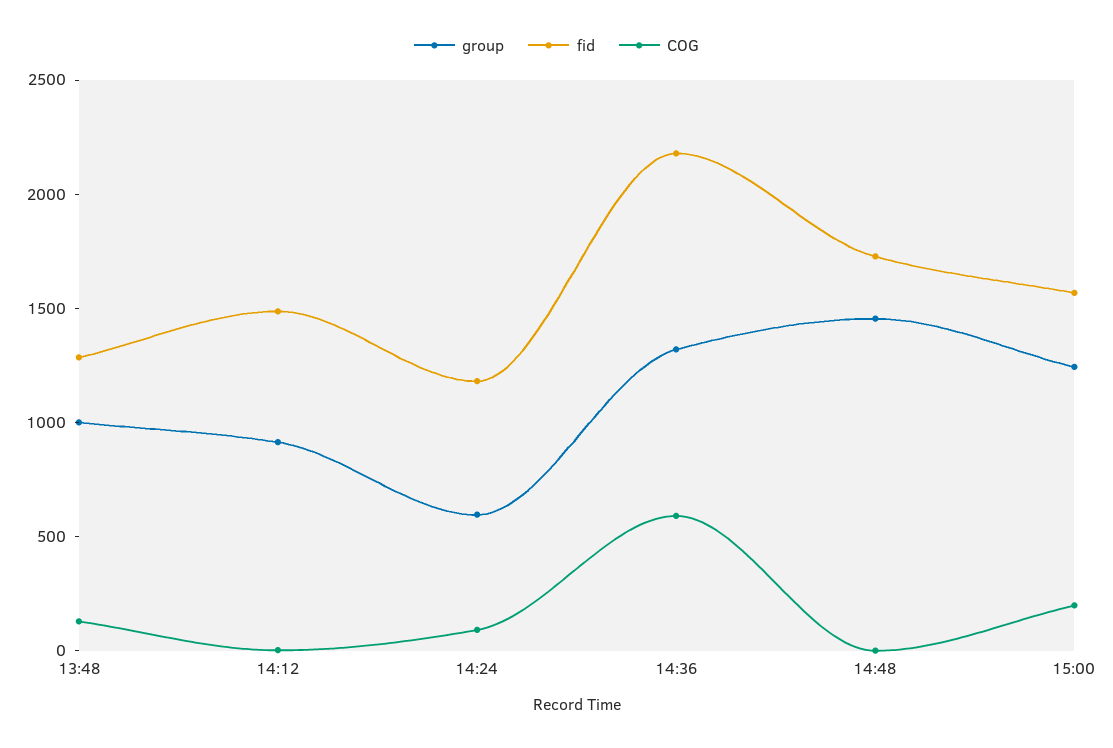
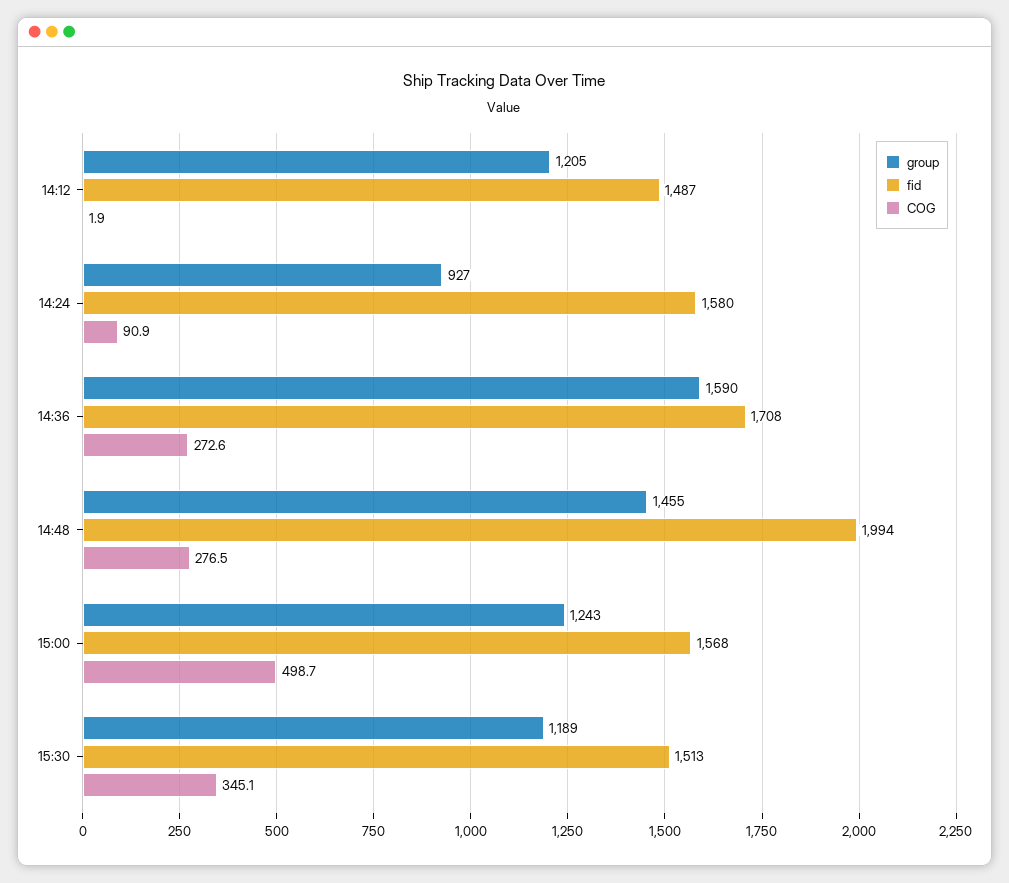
group, 13:48: 1000 -> none
fid, 13:48: 1300 -> none
COG, 13:48: 100 -> none
group, 14:12: 900 -> 1205
group, 14:24: 600 -> 927
fid, 14:24: 1200 -> 1580
group, 14:36: 1300 -> 1590
fid, 14:36: 2200 -> 1708
COG, 14:36: 600 -> 272.6
fid, 14:48: 1700 -> 1994
COG, 14:48: 0 -> 276.5
COG, 15:00: 200 -> 498.7
group, 15:30: none -> 1189
fid, 15:30: none -> 1513
COG, 15:30: none -> 345.1

